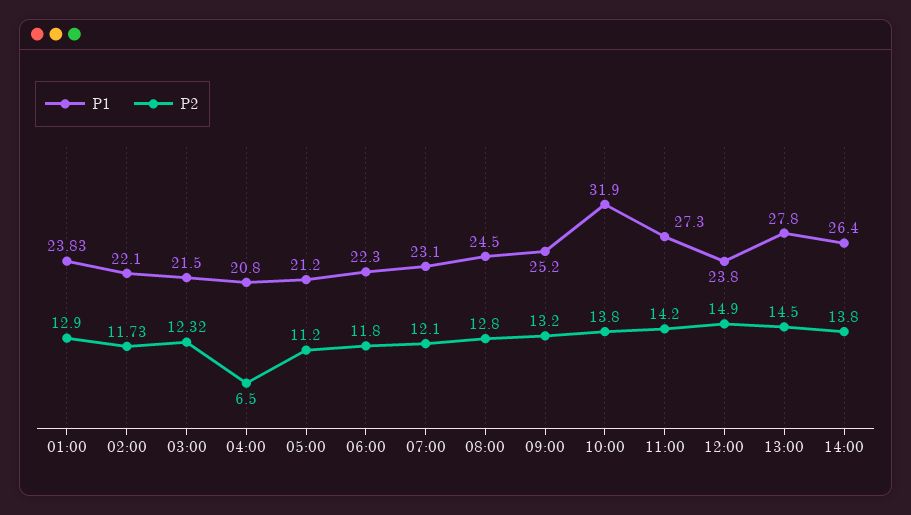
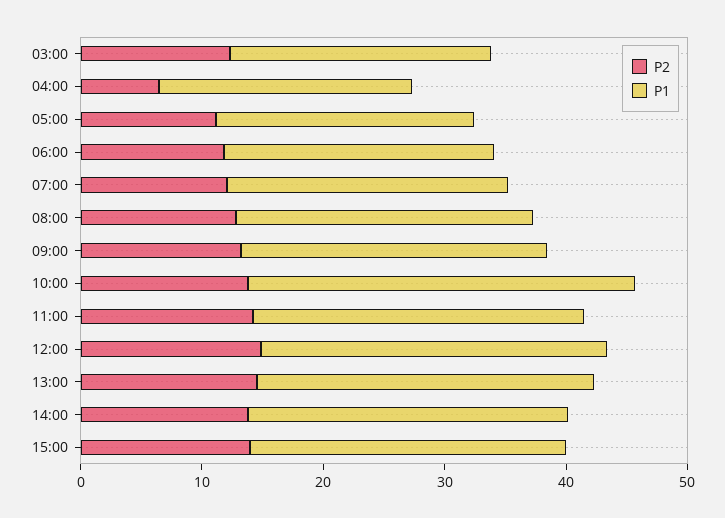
P1, 01:00: 23.83 -> none
P2, 01:00: 12.9 -> none
P1, 02:00: 22.1 -> none
P2, 02:00: 11.73 -> none
P1, 12:00: 23.8 -> 28
P2, 15:00: none -> 14
P1, 15:00: none -> 26

